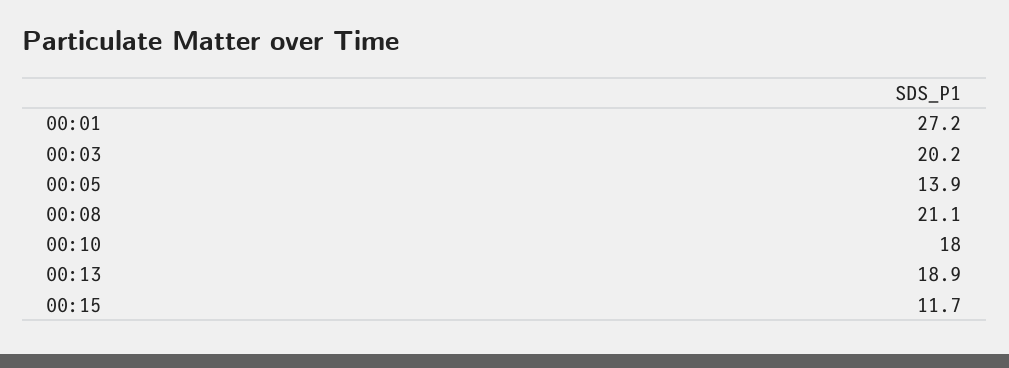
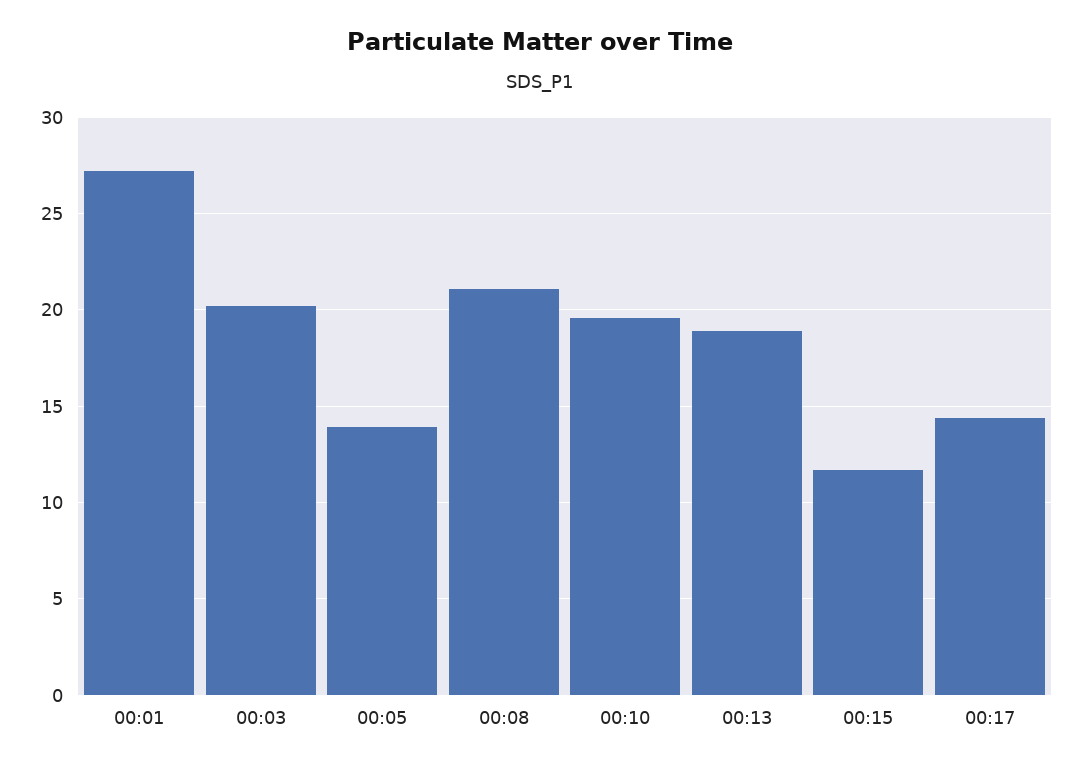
00:10: 18 -> 19.5
00:17: none -> 14.5

